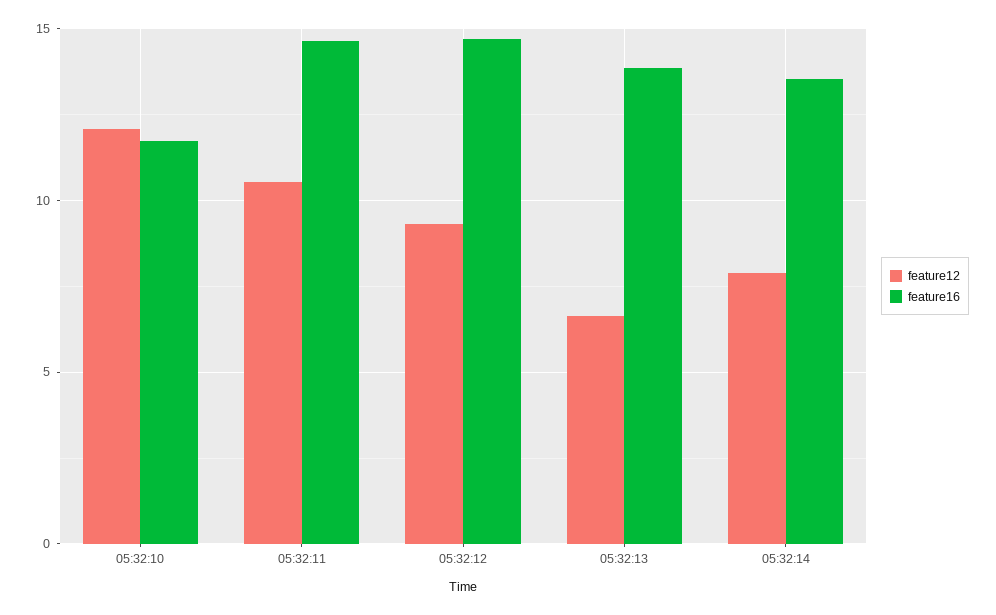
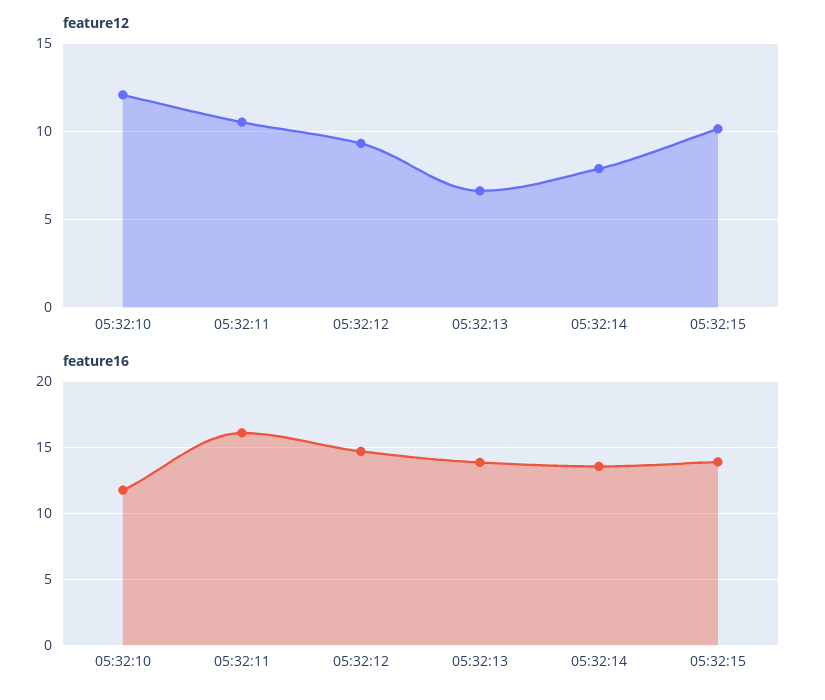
feature16, 05:32:11: 14.5 -> 16
feature12, 05:32:15: none -> 10
feature16, 05:32:15: none -> 14

